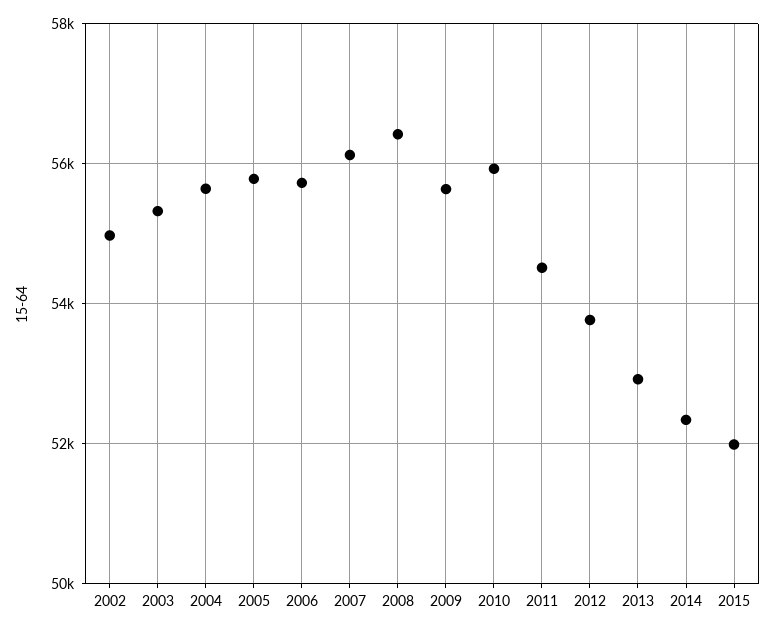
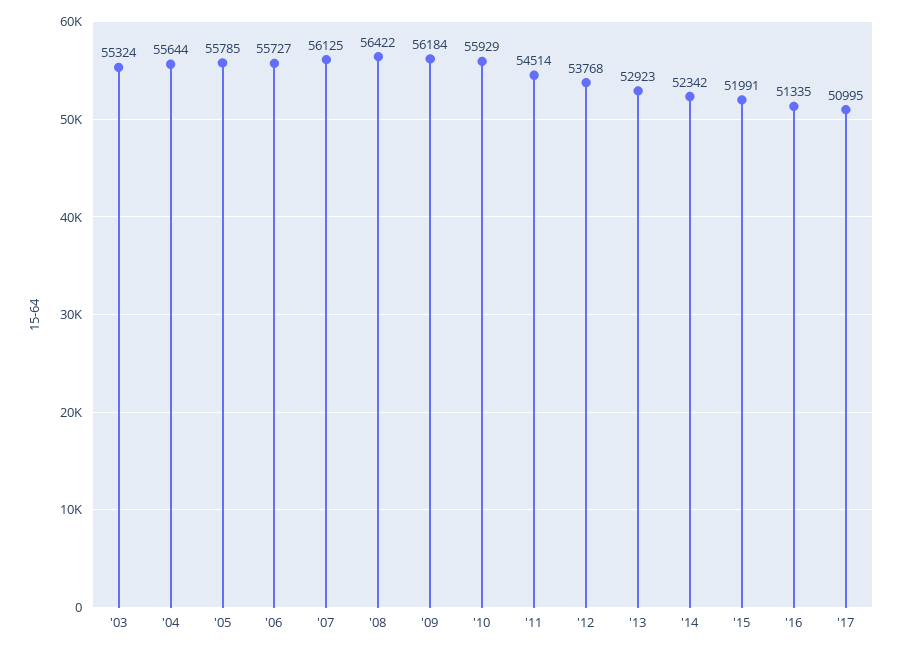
2002: 55000 -> none
2009: 55600 -> 56184
'16: none -> 51335
'17: none -> 50995

